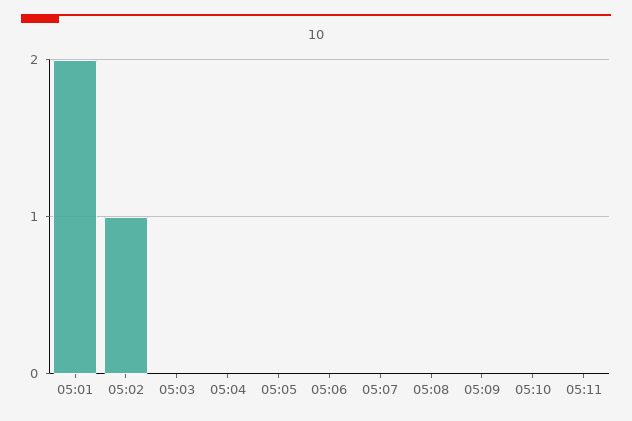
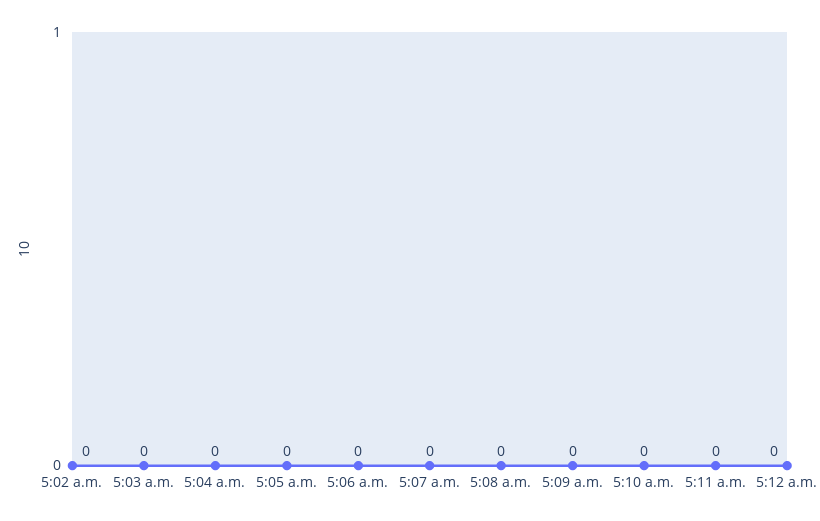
05:01: 2 -> none
05:02: 1 -> 0
5:12 a.m.: none -> 0

